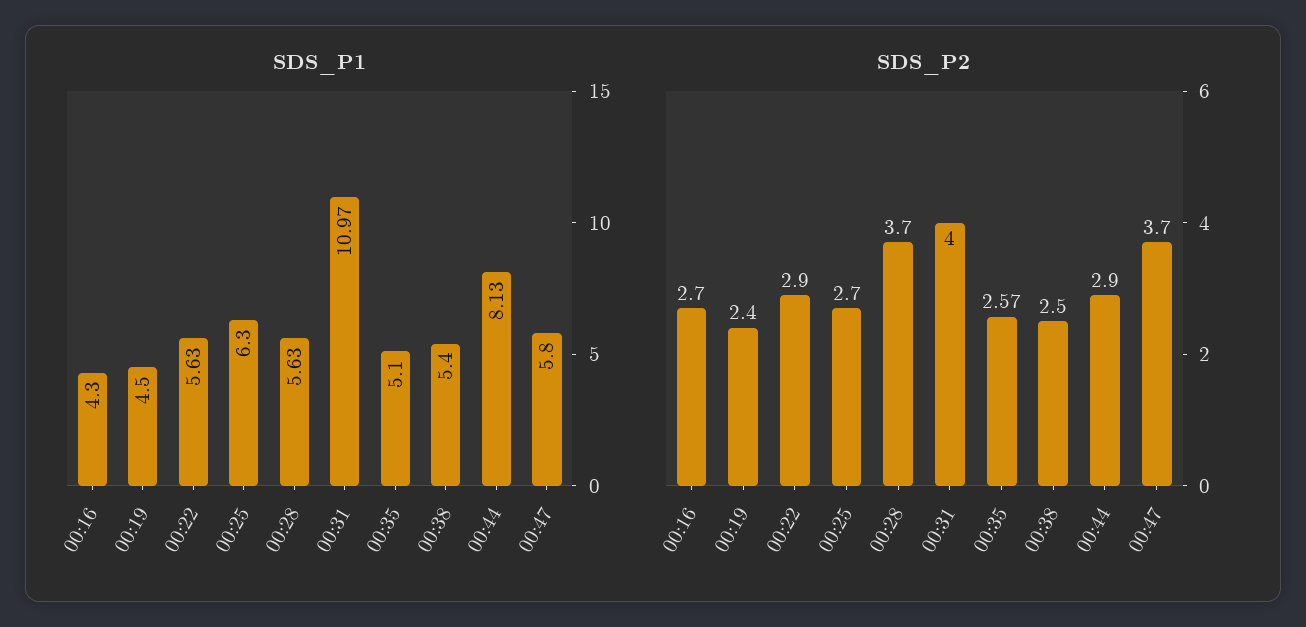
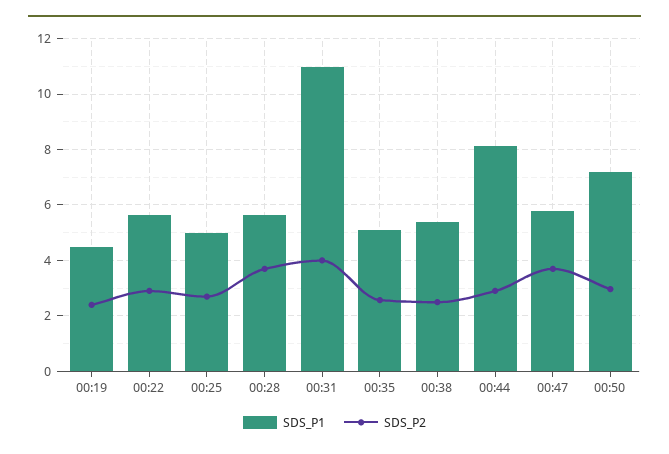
SDS_P1, 00:16: 4.3 -> none
SDS_P1, 00:25: 6.3 -> 5
SDS_P2, 00:16: 2.7 -> none
SDS_P1, 00:50: none -> 7.25
SDS_P2, 00:50: none -> 3

